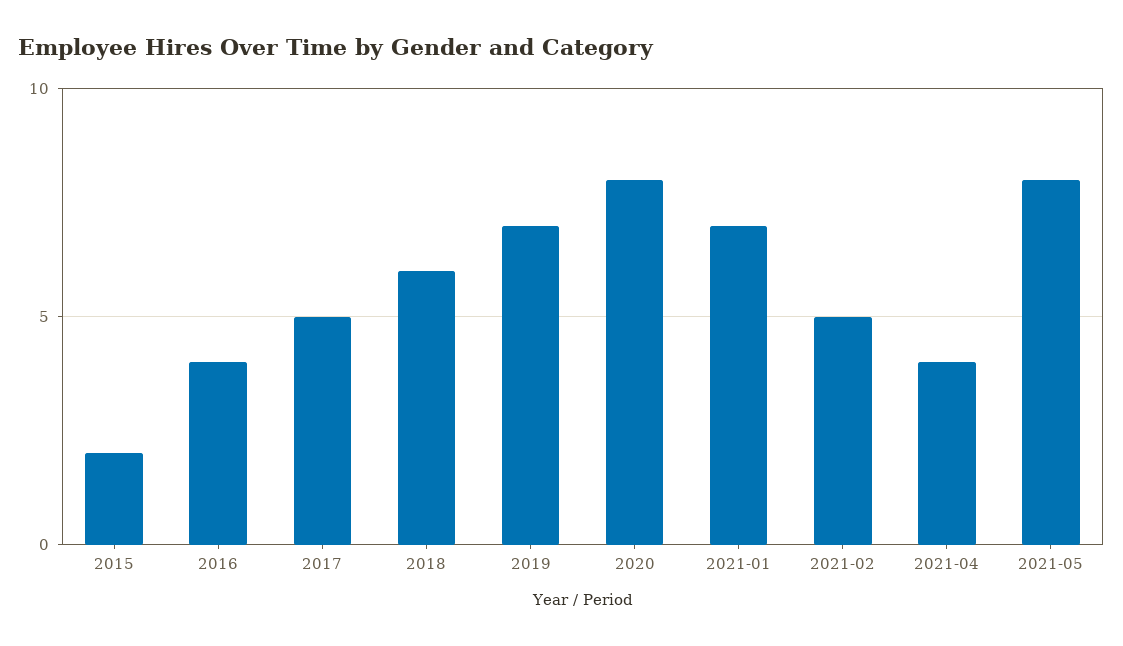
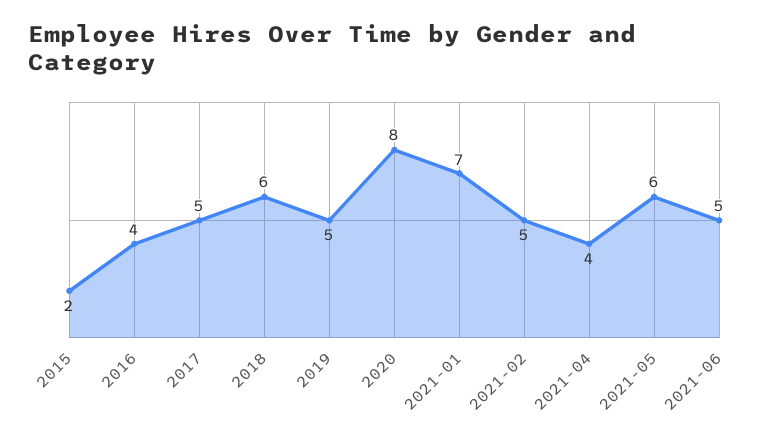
2019: 7 -> 5
2021-05: 8 -> 6
2021-06: none -> 5

